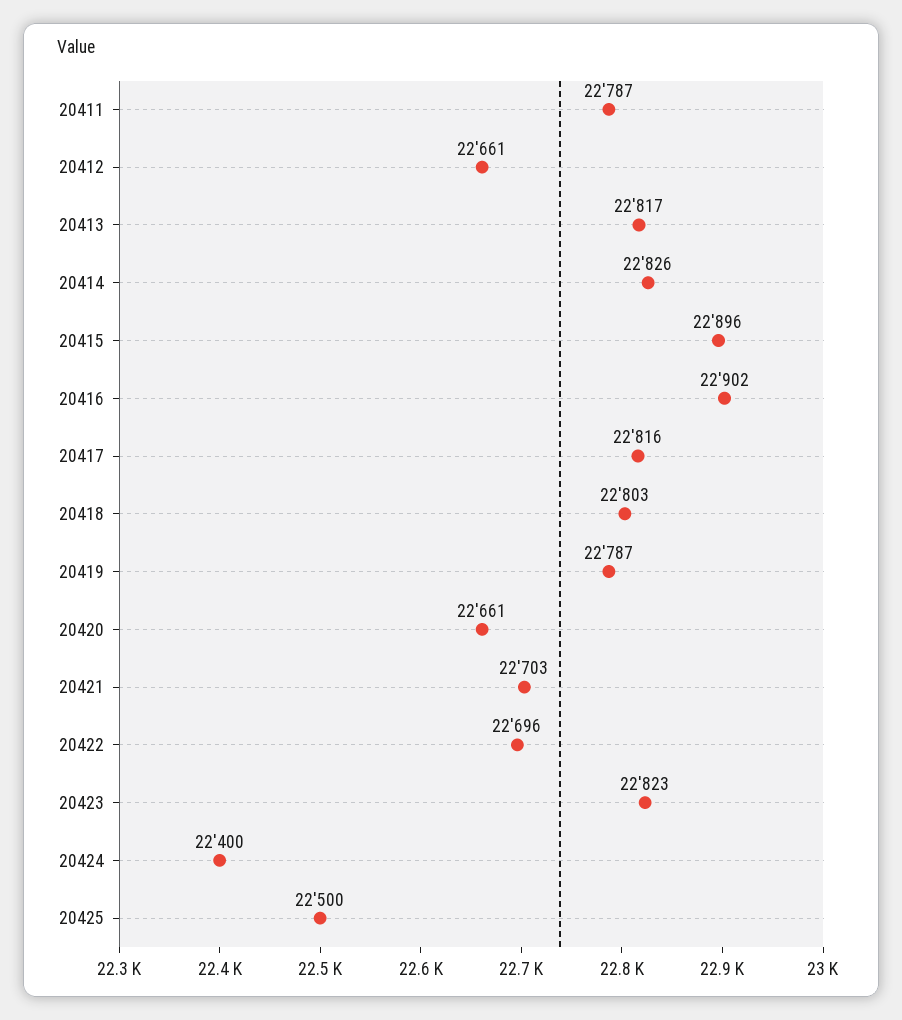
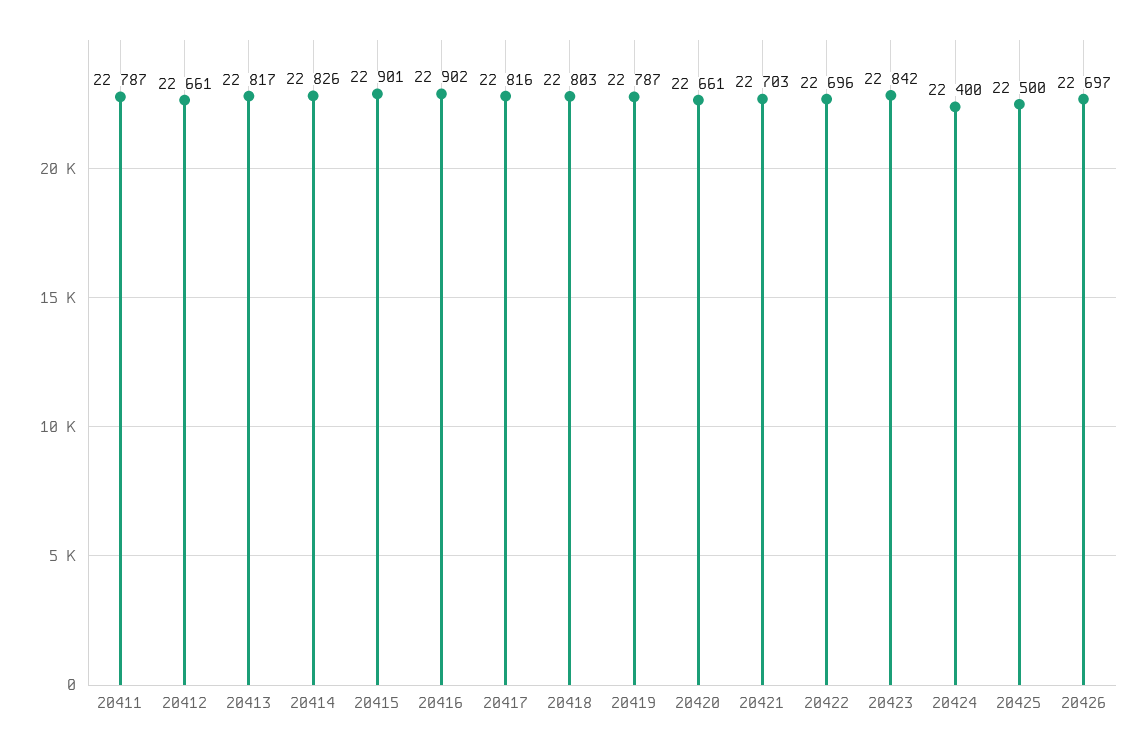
20415: 22896 -> 22901
20423: 22823 -> 22842
20426: none -> 22697

